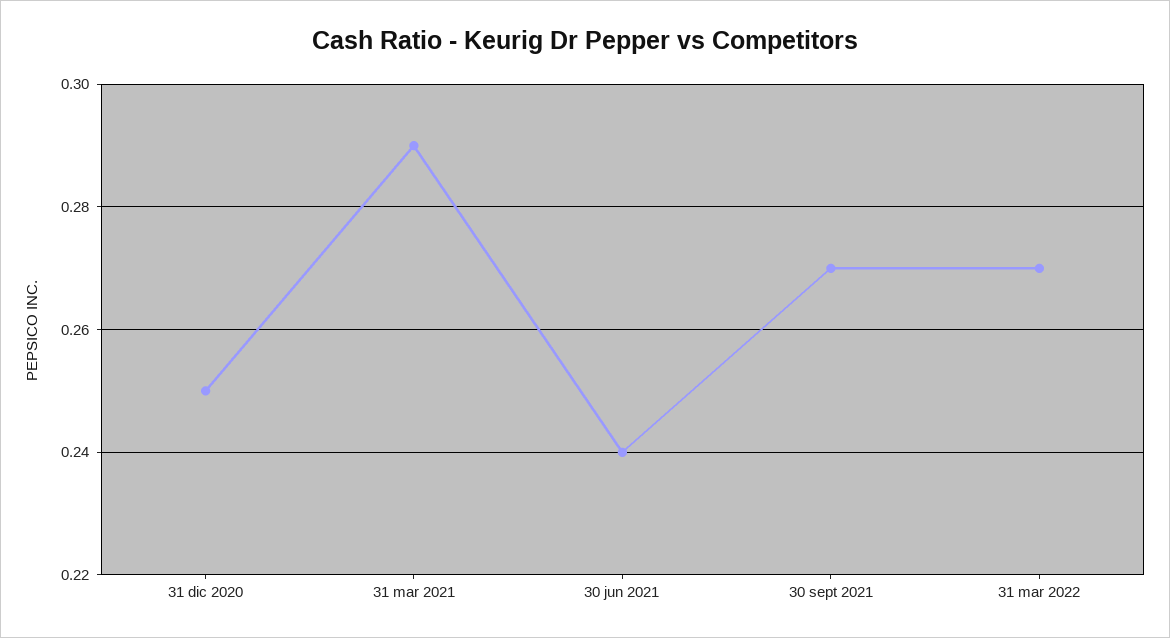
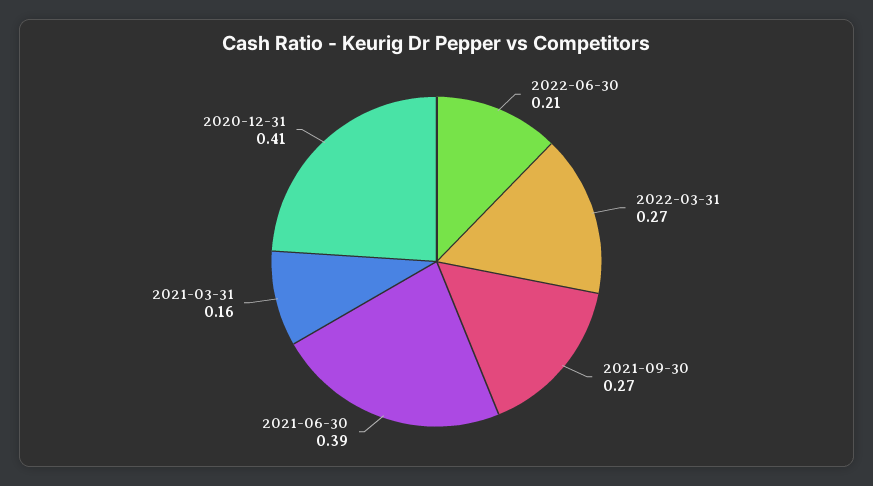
31 dic 2020: 0.25 -> 0.41
31 mar 2021: 0.29 -> 0.16
30 jun 2021: 0.24 -> 0.39
2022-06-30: none -> 0.21

